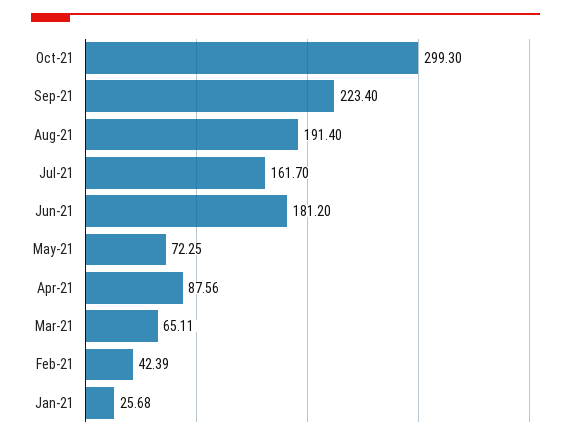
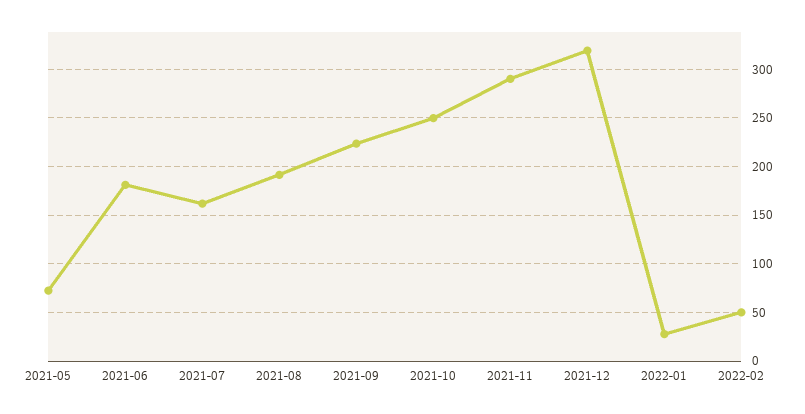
Oct-21: 299.3 -> 250
Apr-21: 87.56 -> none
Mar-21: 65.11 -> none
Feb-21: 42.39 -> none
Jan-21: 25.68 -> none
2021-11: none -> 290
2021-12: none -> 320
2022-01: none -> 30
2022-02: none -> 50

